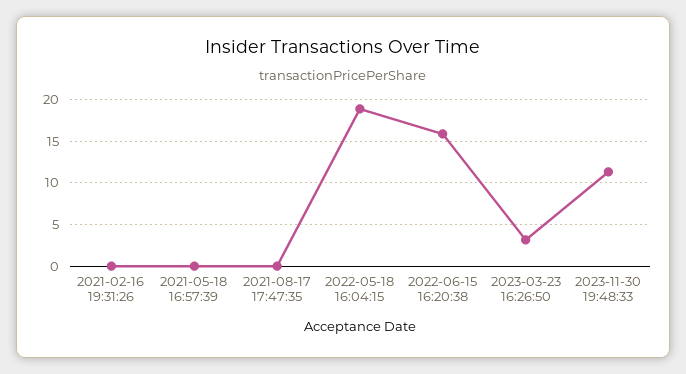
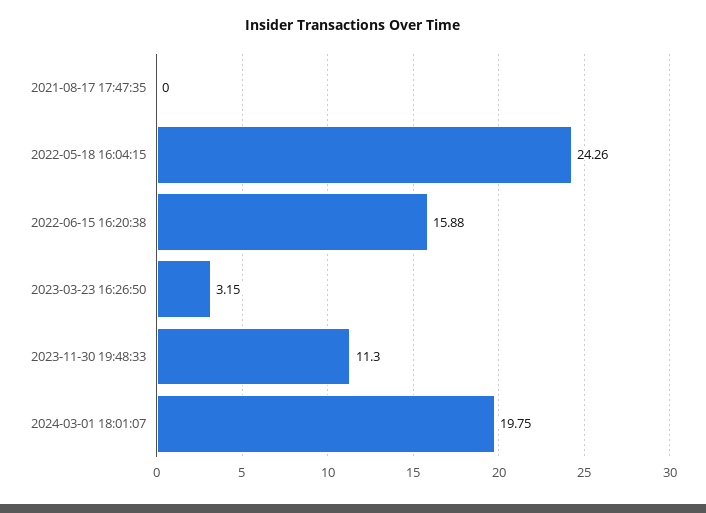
2021-02-16 19:31:26: 0 -> none
2021-05-18 16:57:39: 0 -> none
2022-05-18 16:04:15: 19 -> 24.26
2024-03-01 18:01:07: none -> 19.75

